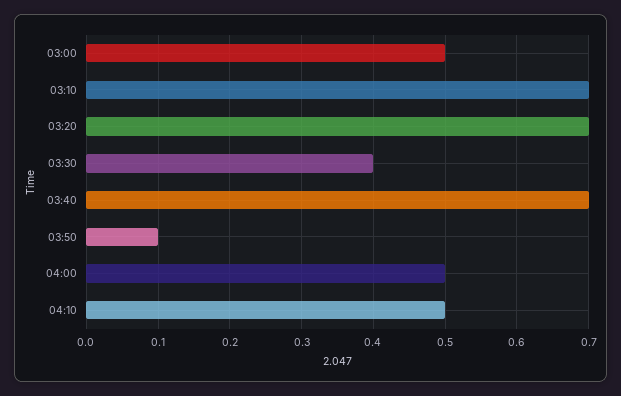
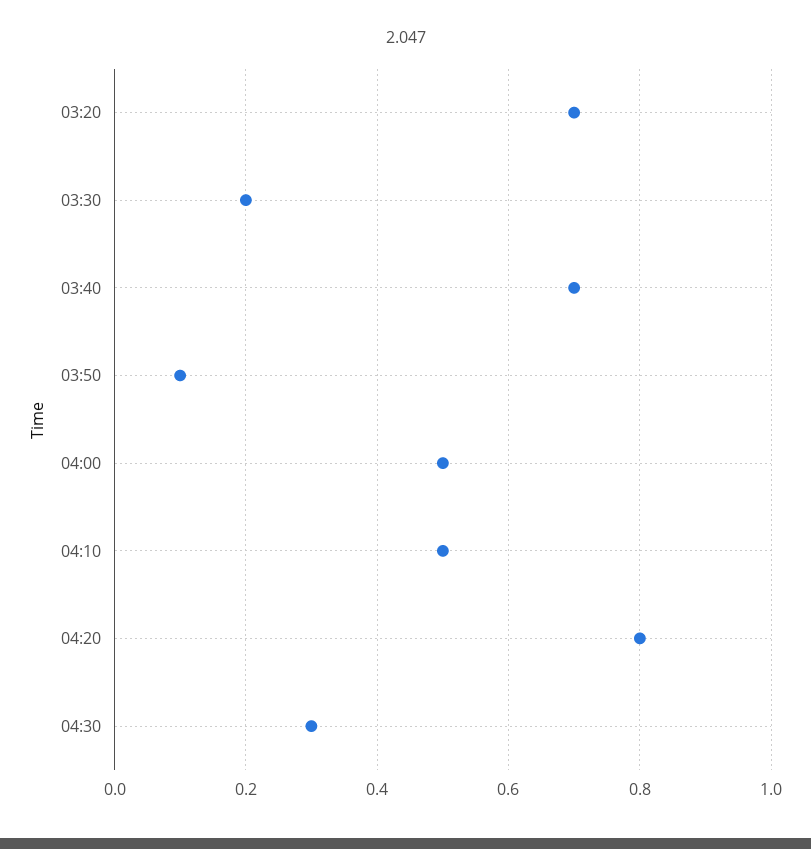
03:00: 0.5 -> none
03:10: 0.7 -> none
03:30: 0.4 -> 0.2
04:20: none -> 0.8
04:30: none -> 0.3

